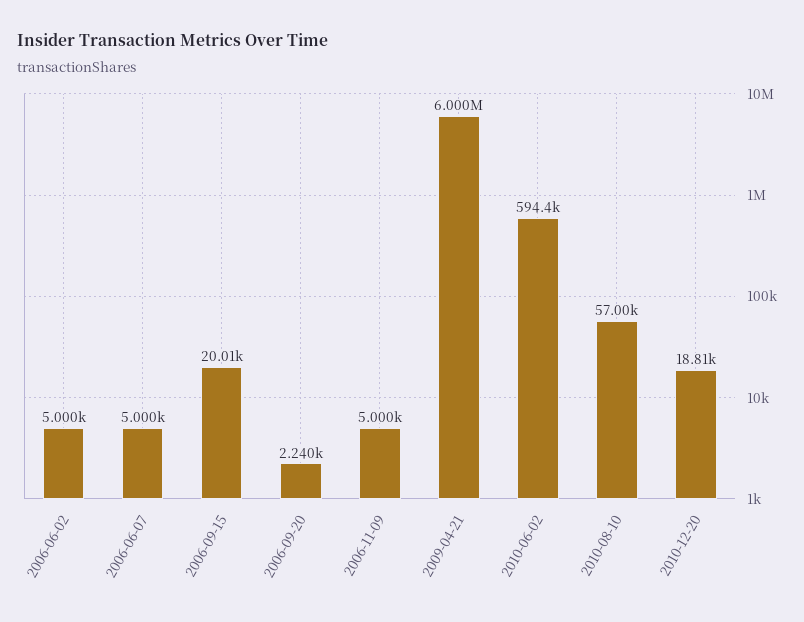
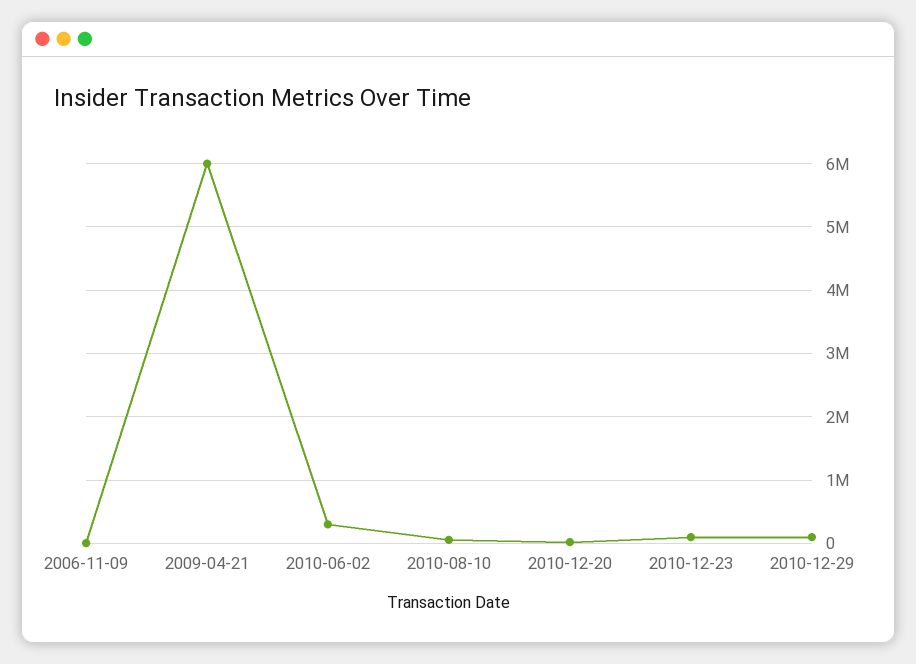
2006-06-02: 5000 -> none
2006-06-07: 5000 -> none
2006-09-15: 20010 -> none
2006-09-20: 2240 -> none
2010-06-02: 594400 -> 300000
2010-12-23: none -> 100000
2010-12-29: none -> 100000

